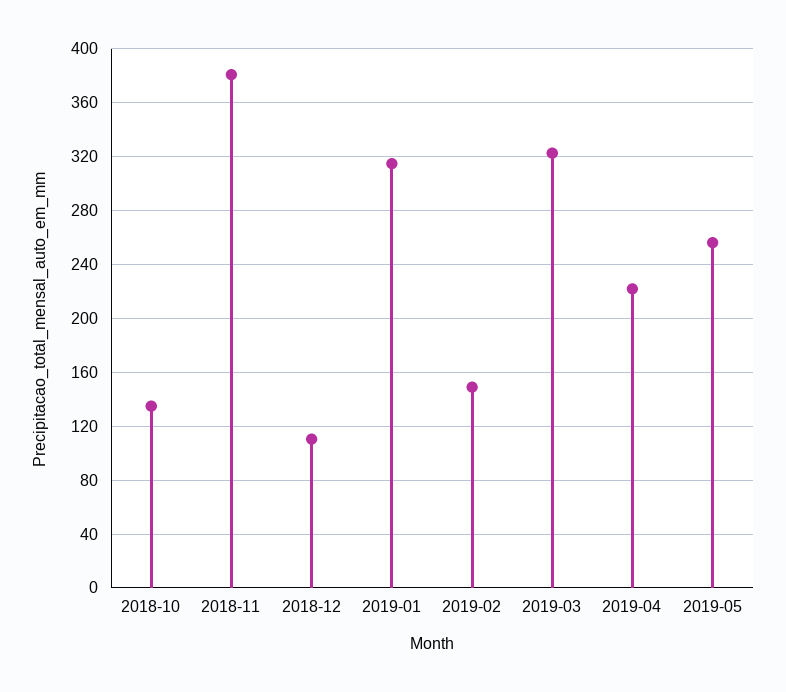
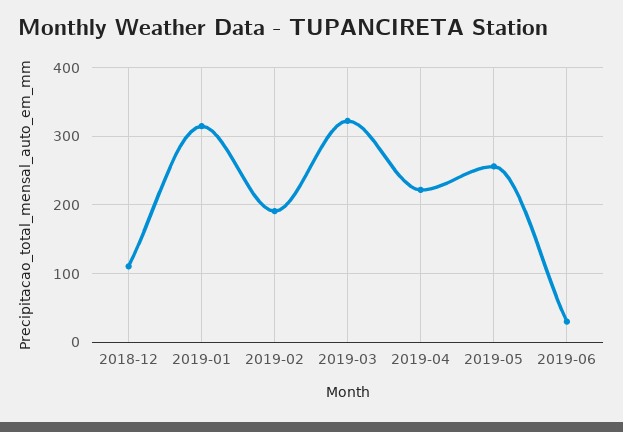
2018-10: 135 -> none
2018-11: 380 -> none
2019-02: 150 -> 190
2019-06: none -> 30

